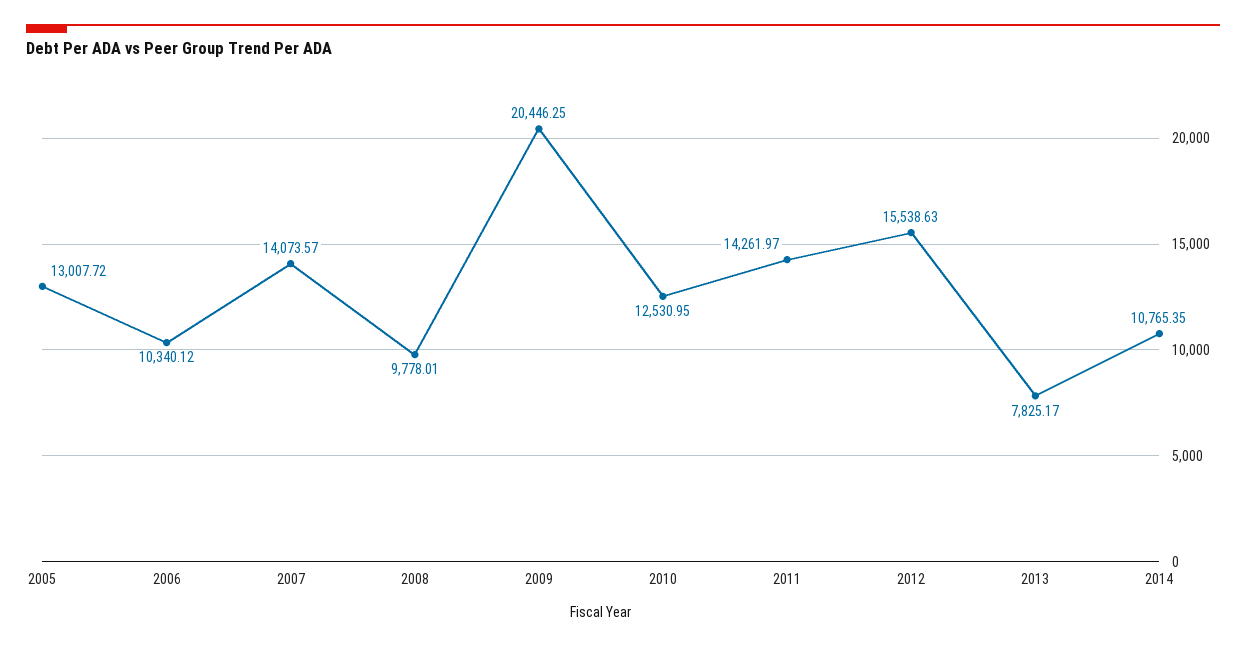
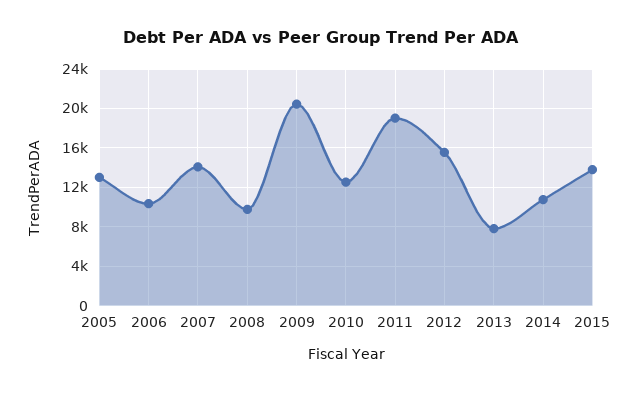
2011: 14261.97 -> 19000
2015: none -> 14000

